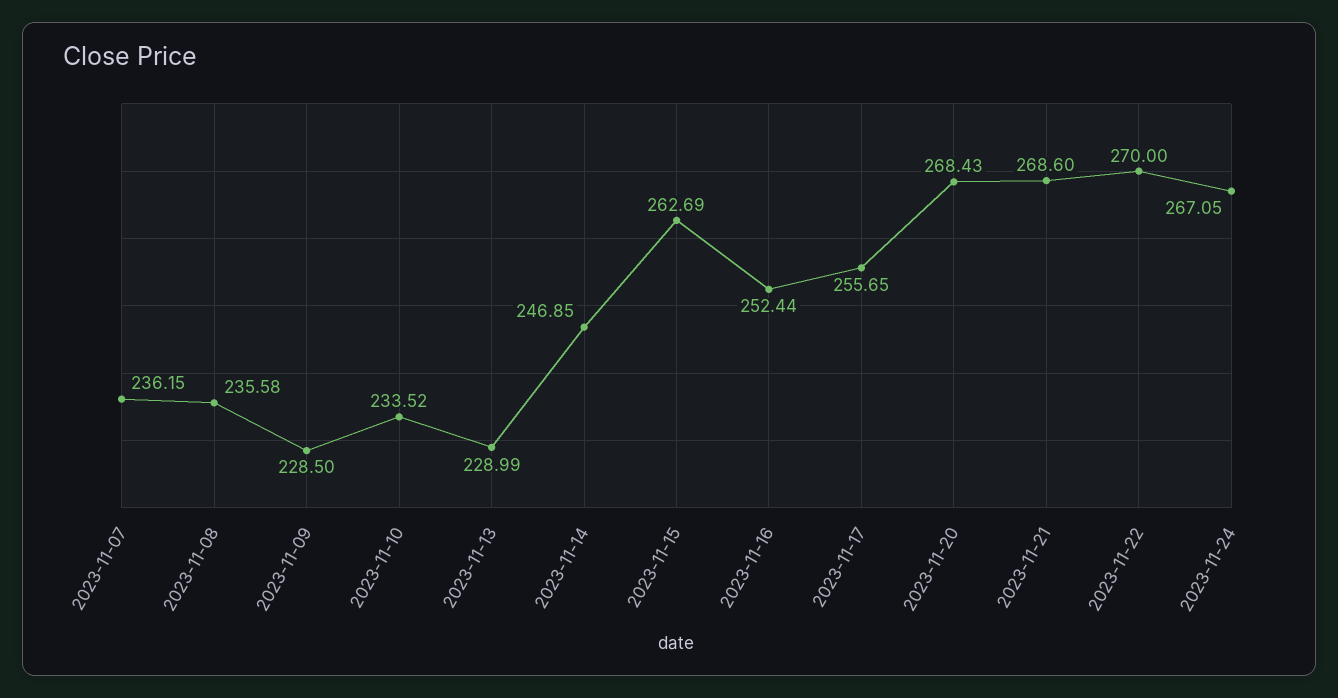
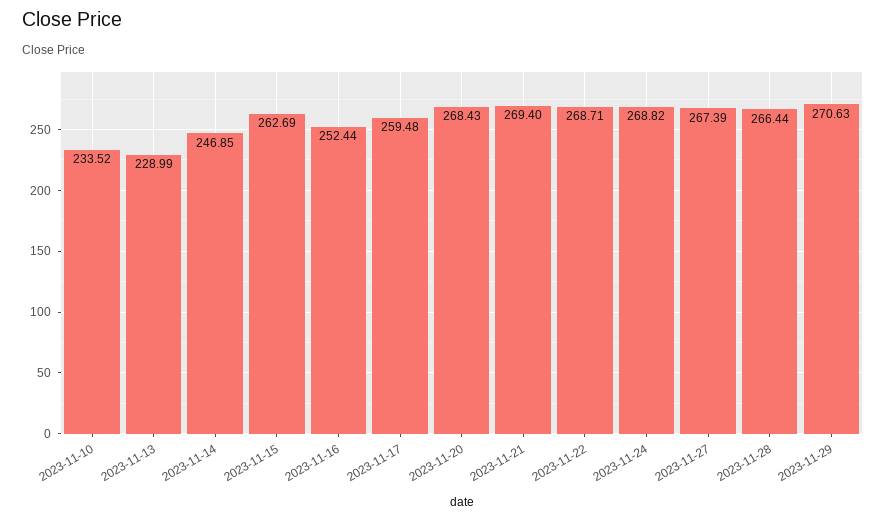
2023-11-07: 236.15 -> none
2023-11-08: 235.58 -> none
2023-11-09: 228.5 -> none
2023-11-17: 255.65 -> 259.48
2023-11-21: 268.6 -> 269.4
2023-11-22: 270 -> 268.71
2023-11-24: 267.05 -> 268.82
2023-11-27: none -> 267.39
2023-11-28: none -> 266.44
2023-11-29: none -> 270.63

